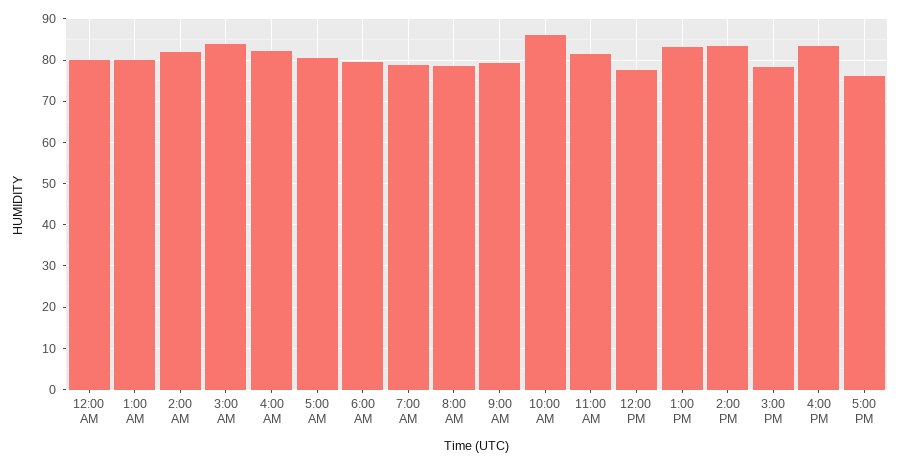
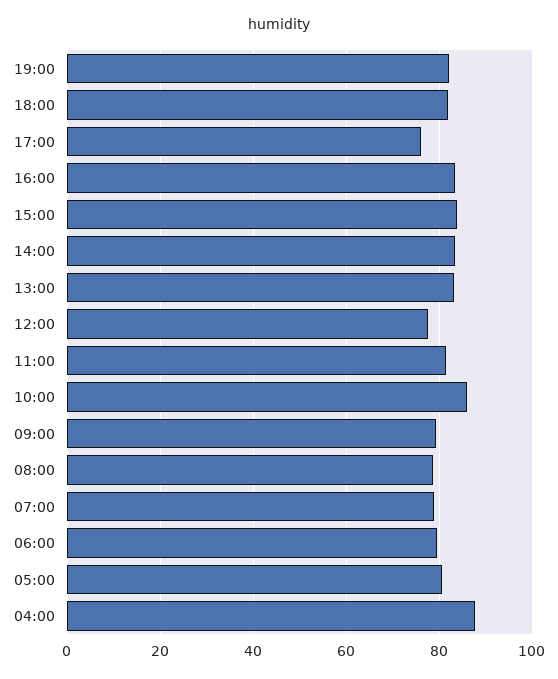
12:00 AM: 80 -> none
1:00 AM: 80 -> none
2:00 AM: 82 -> none
3:00 AM: 84 -> none
4:00 AM: 82 -> 88
3:00 PM: 78 -> 84
19:00: none -> 82
18:00: none -> 82

